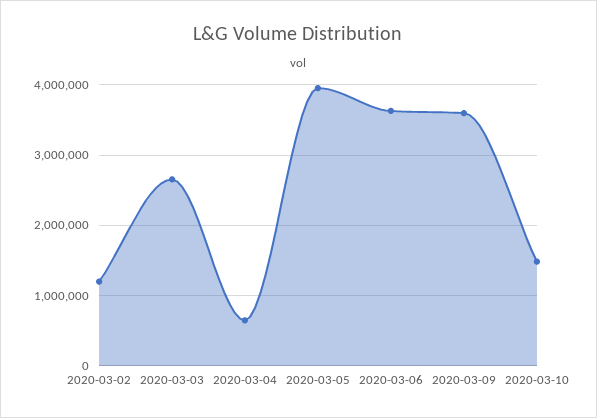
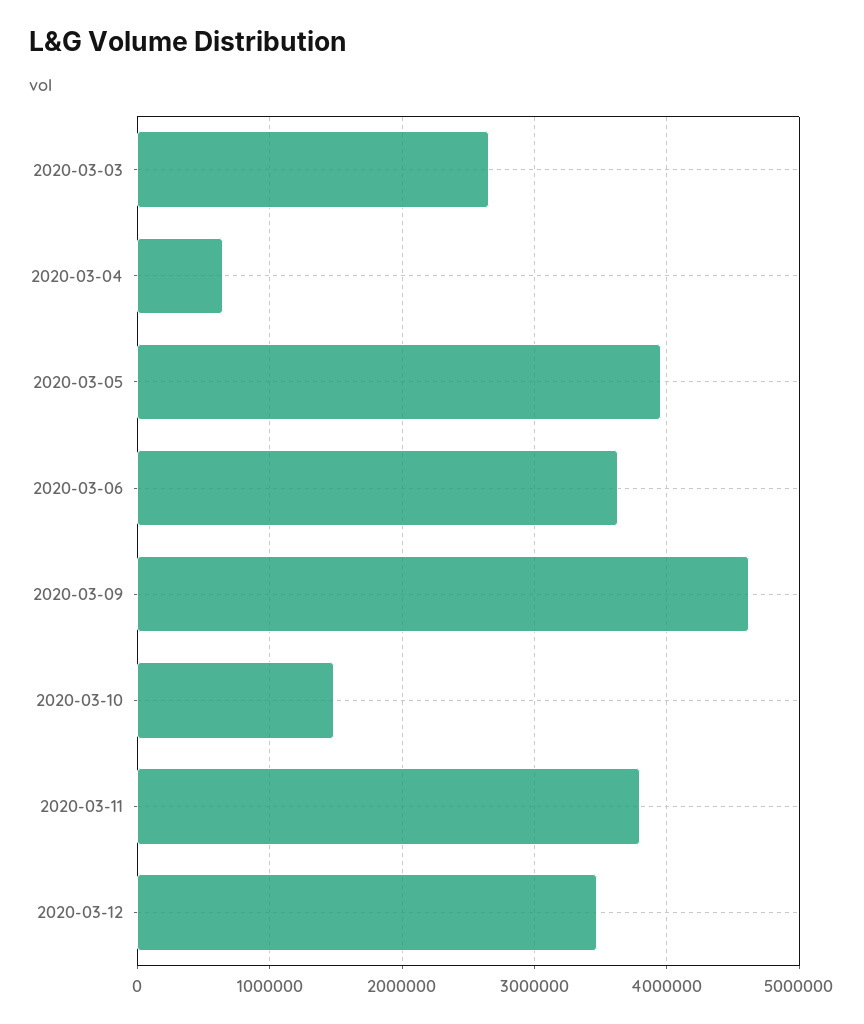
2020-03-02: 1200000 -> none
2020-03-09: 3600000 -> 4600000
2020-03-11: none -> 3800000
2020-03-12: none -> 3500000

